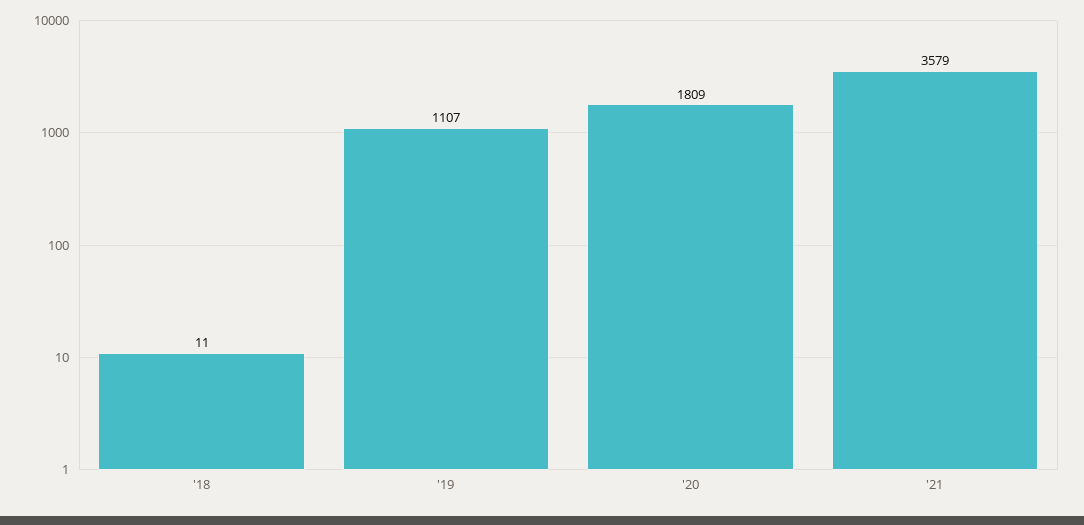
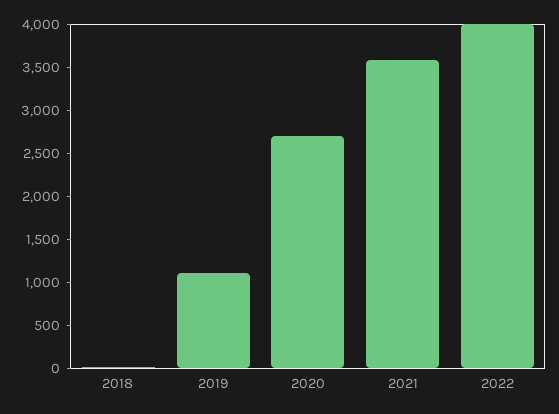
'20: 1809 -> 2700
2022: none -> 4000

